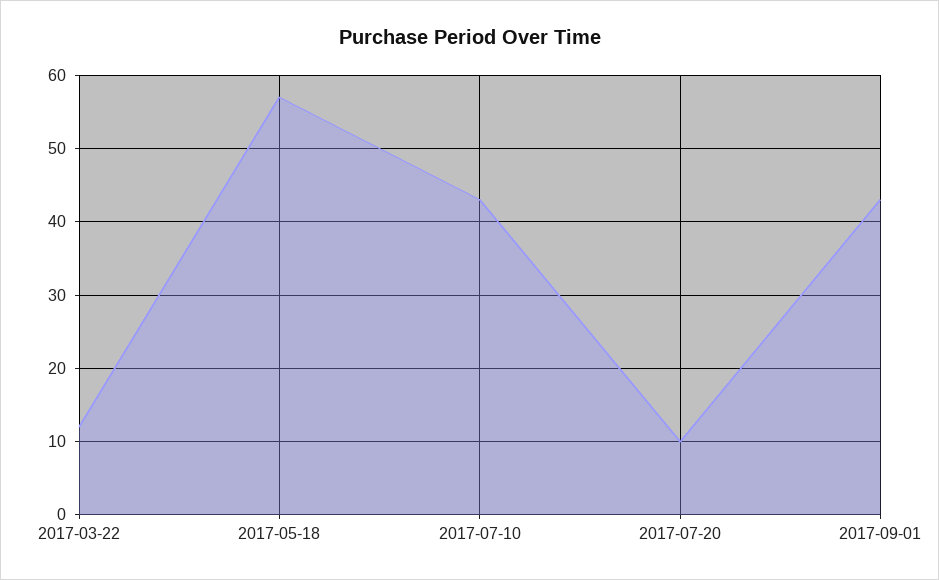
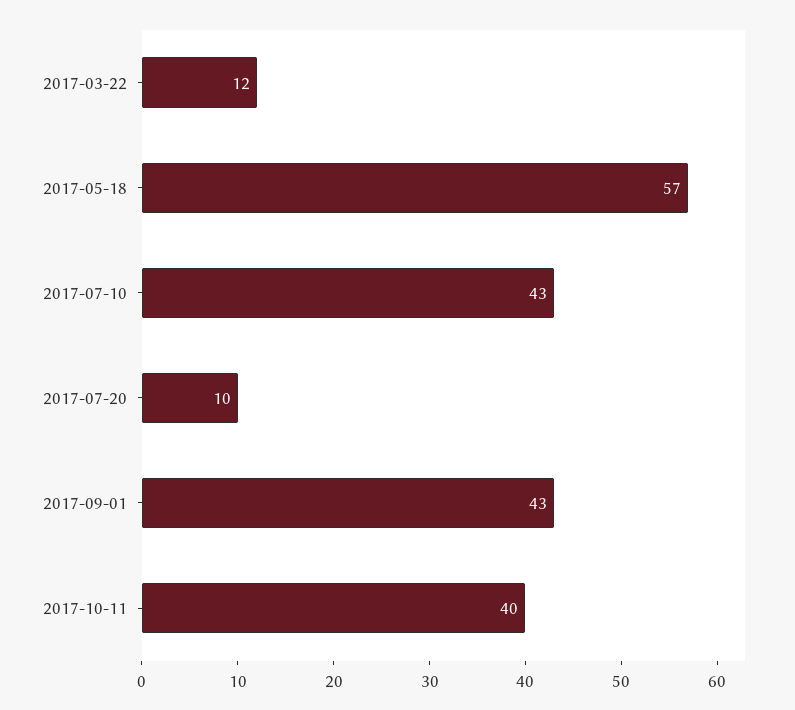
2017-10-11: none -> 40

